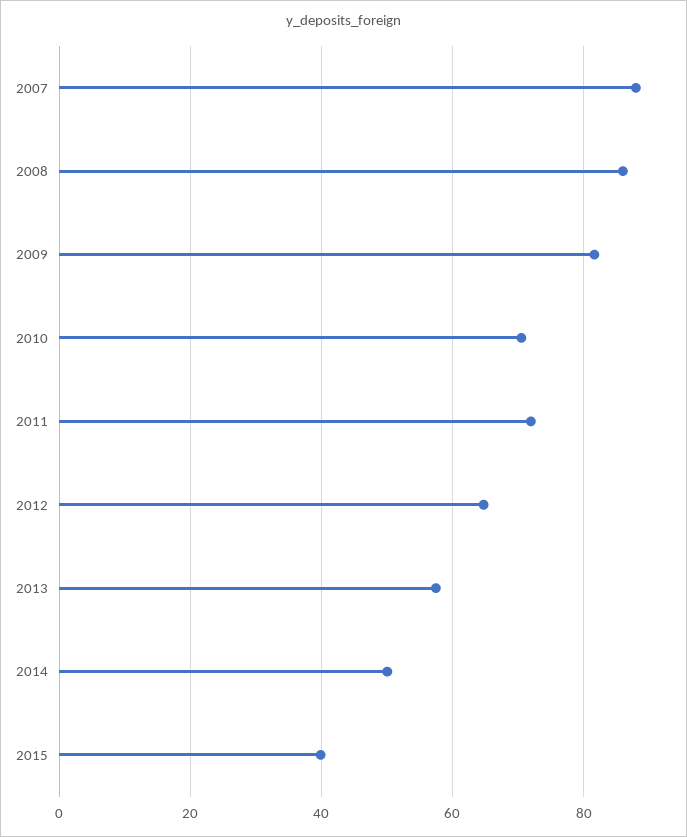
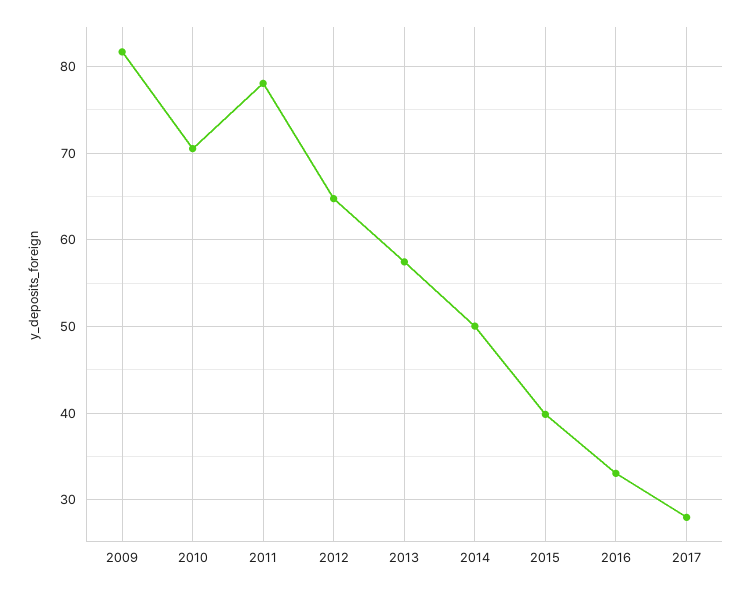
2007: 88 -> none
2008: 86 -> none
2011: 72 -> 78
2016: none -> 33
2017: none -> 28

